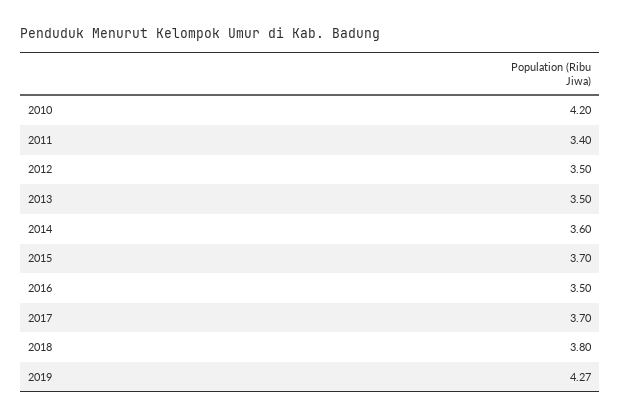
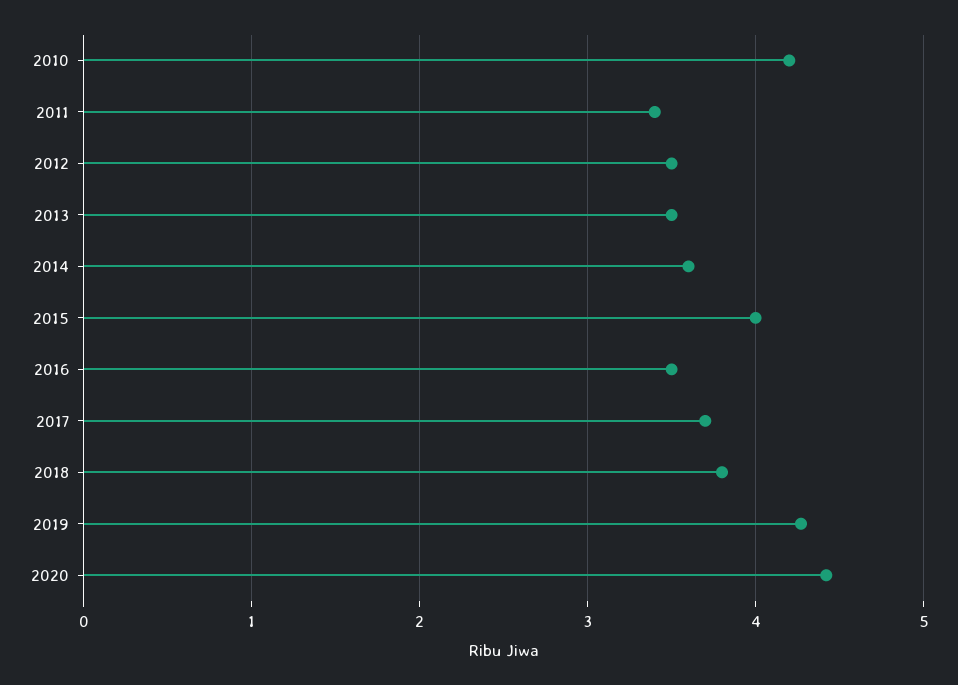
2015: 3.7 -> 4
2020: none -> 4.4

